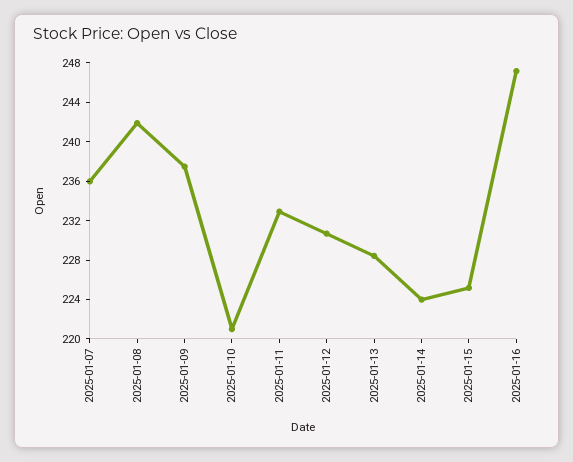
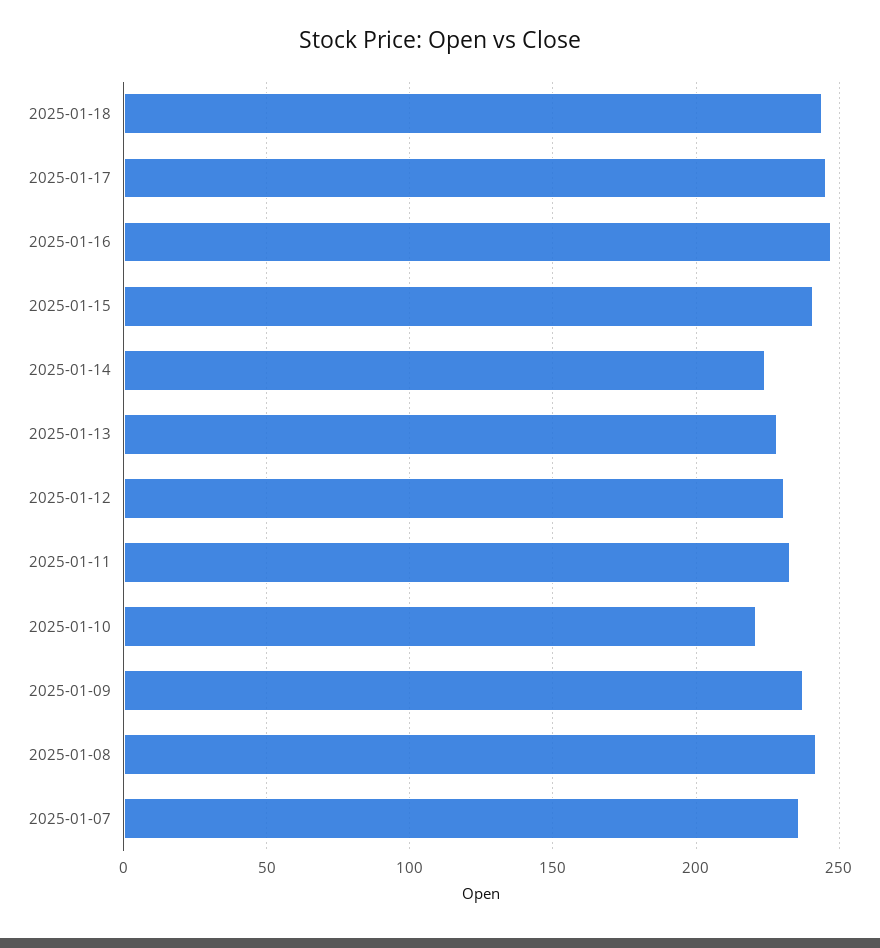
2025-01-15: 225 -> 240
2025-01-18: none -> 245
2025-01-17: none -> 245

